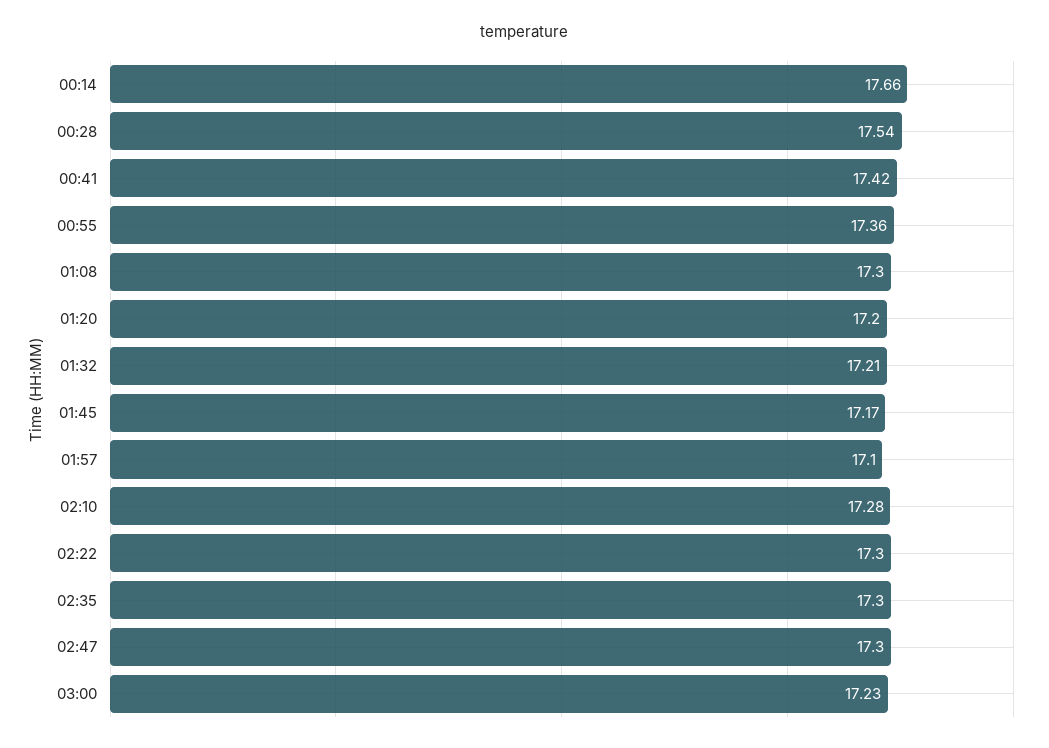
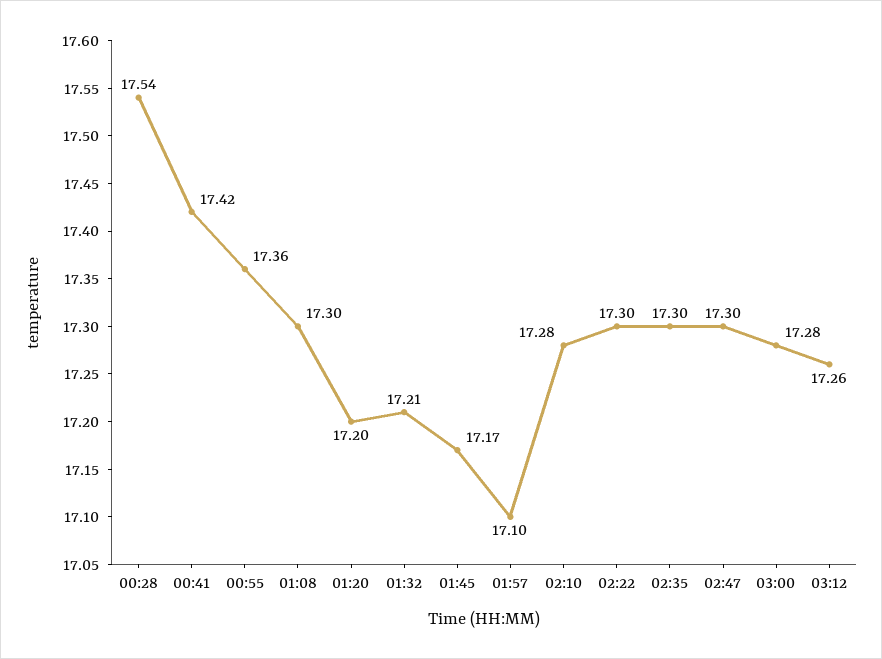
00:14: 17.66 -> none
03:00: 17.23 -> 17.28
03:12: none -> 17.26

